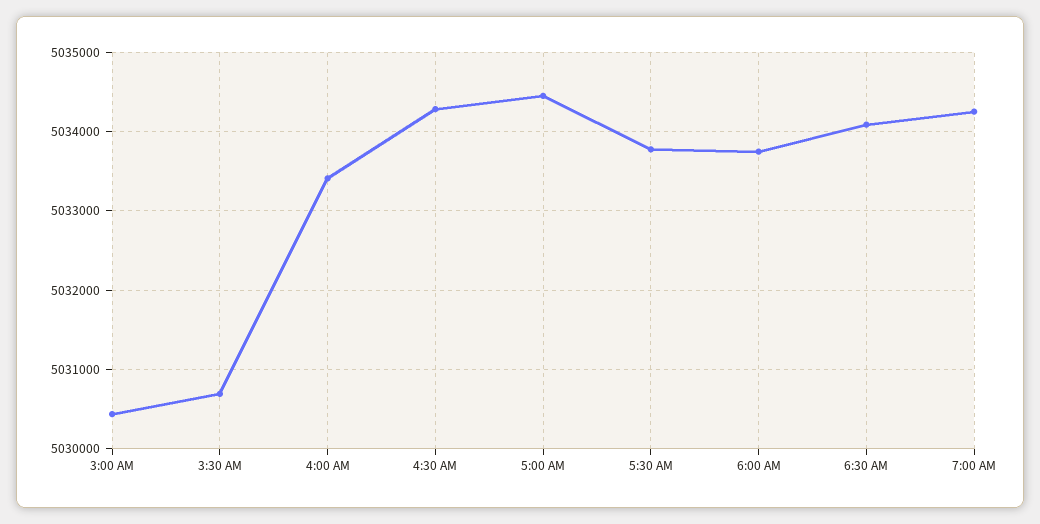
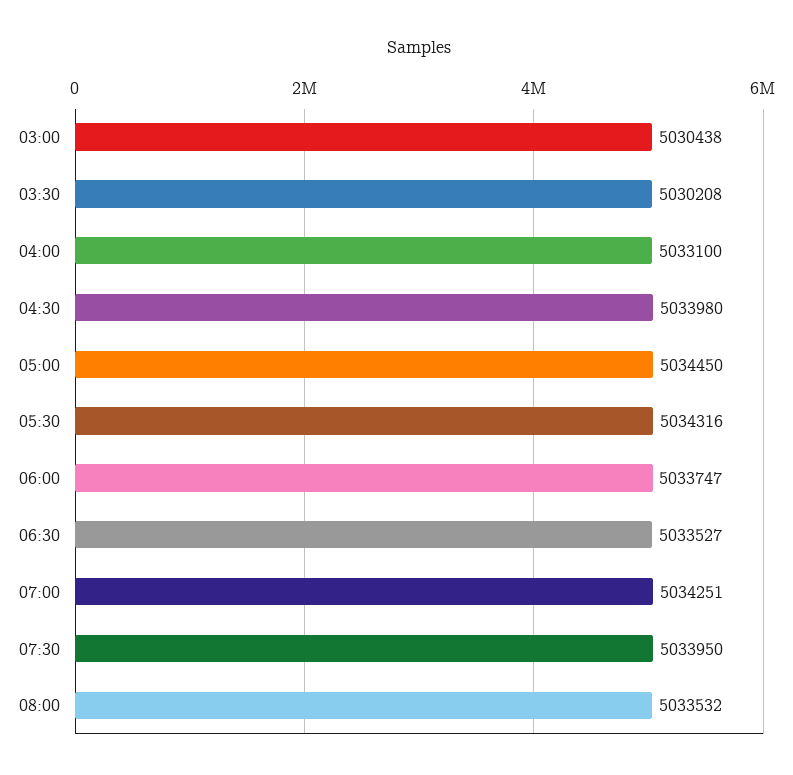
3:30 AM: 5030700 -> 5030208
4:00 AM: 5033400 -> 5033100
4:30 AM: 5034300 -> 5033980
5:30 AM: 5033800 -> 5034316
6:30 AM: 5034100 -> 5033527
07:30: none -> 5033950
08:00: none -> 5033532

